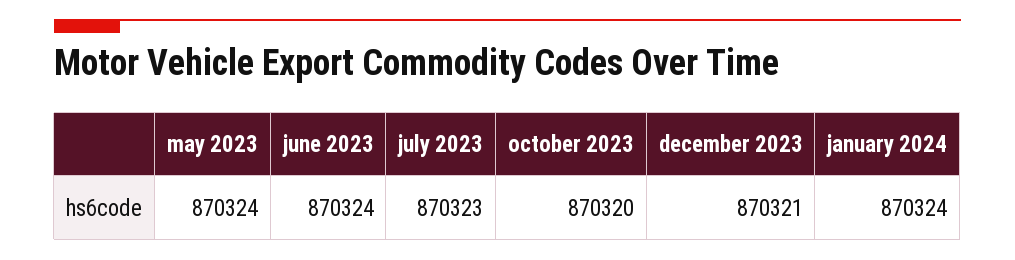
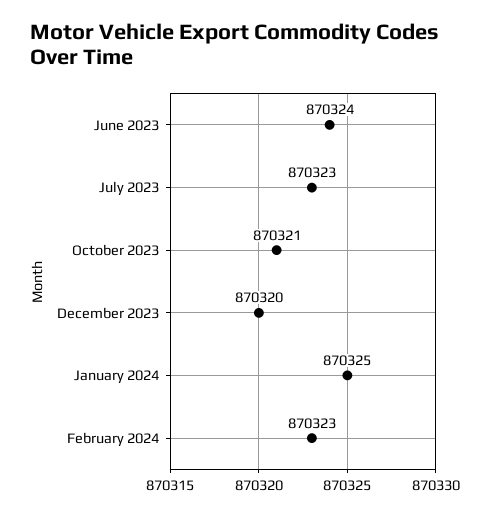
may 2023: 870324 -> none
october 2023: 870320 -> 870321
december 2023: 870321 -> 870320
january 2024: 870324 -> 870325
February 2024: none -> 870323

